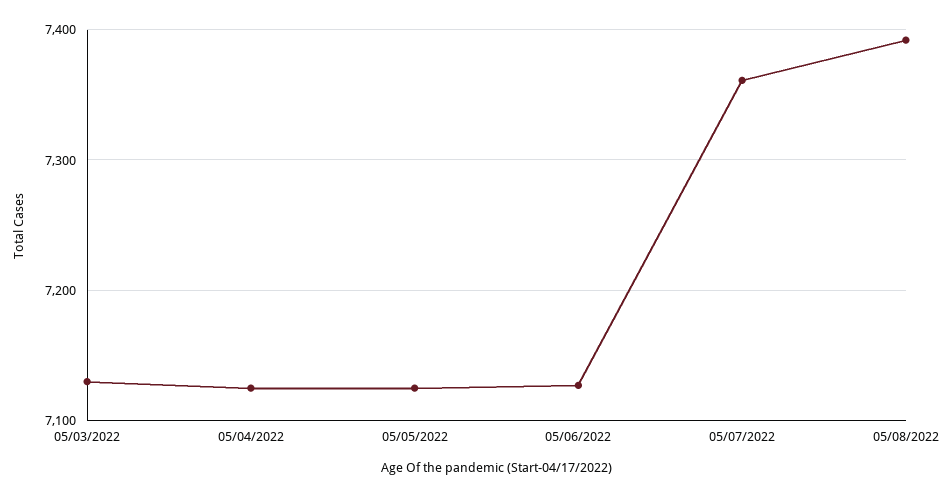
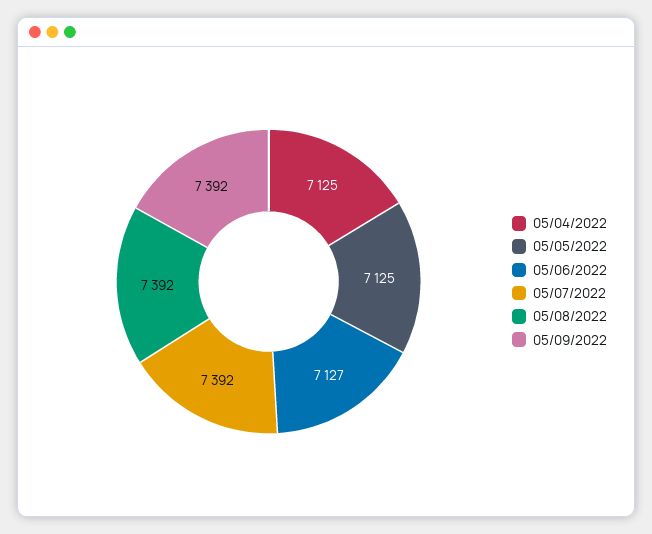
05/03/2022: 7130 -> none
05/07/2022: 7360 -> 7392
05/09/2022: none -> 7392

